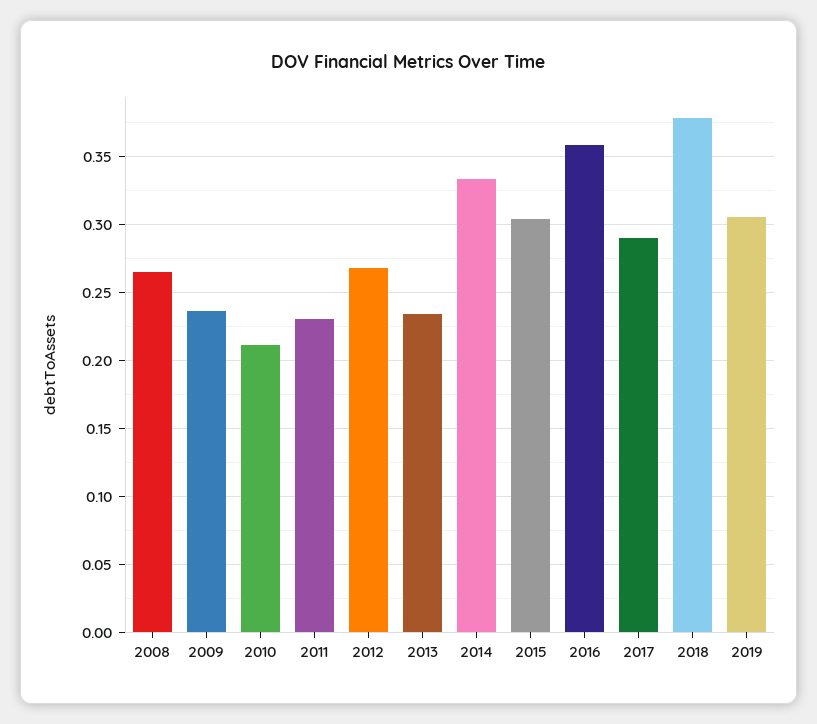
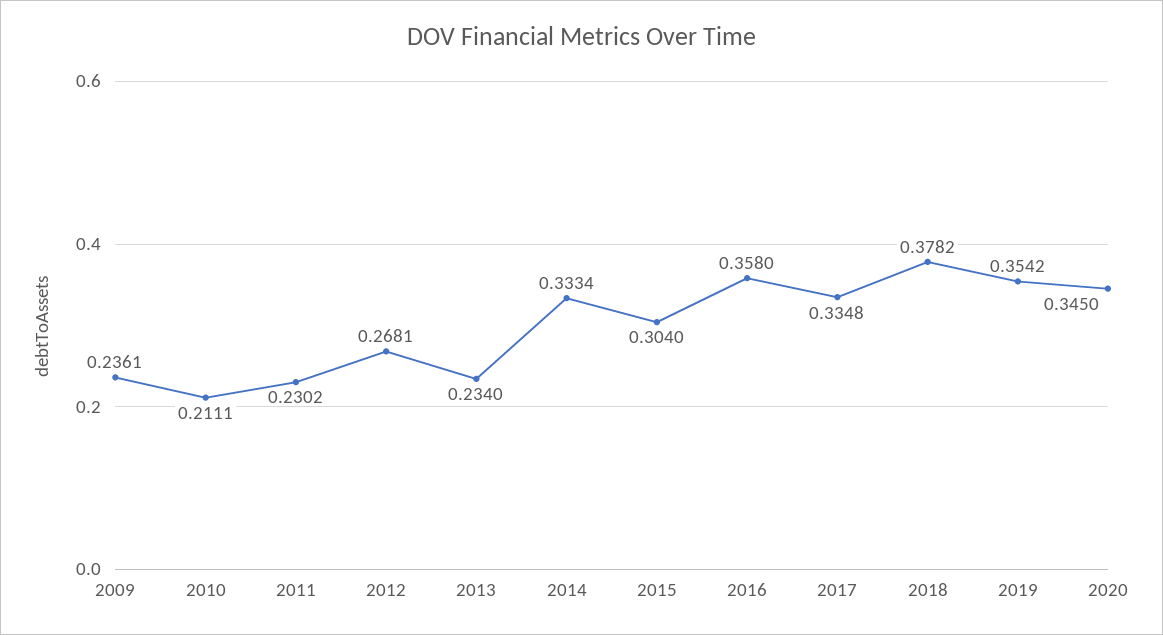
2008: 0.265 -> none
2017: 0.29 -> 0.3348
2019: 0.305 -> 0.3542
2020: none -> 0.345

